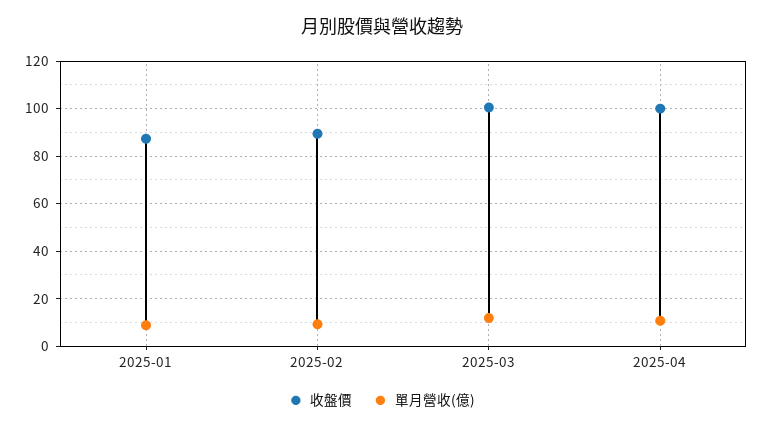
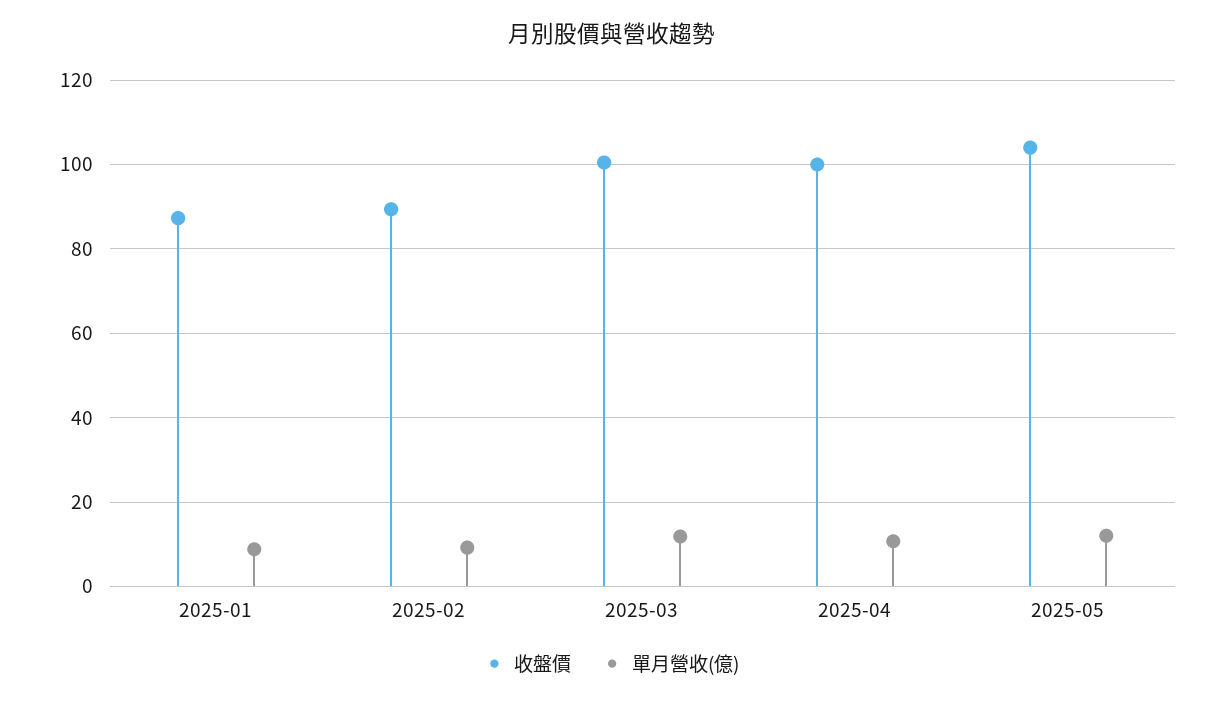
收盤價, 2025-05: none -> 104
單月營收(億), 2025-05: none -> 12

